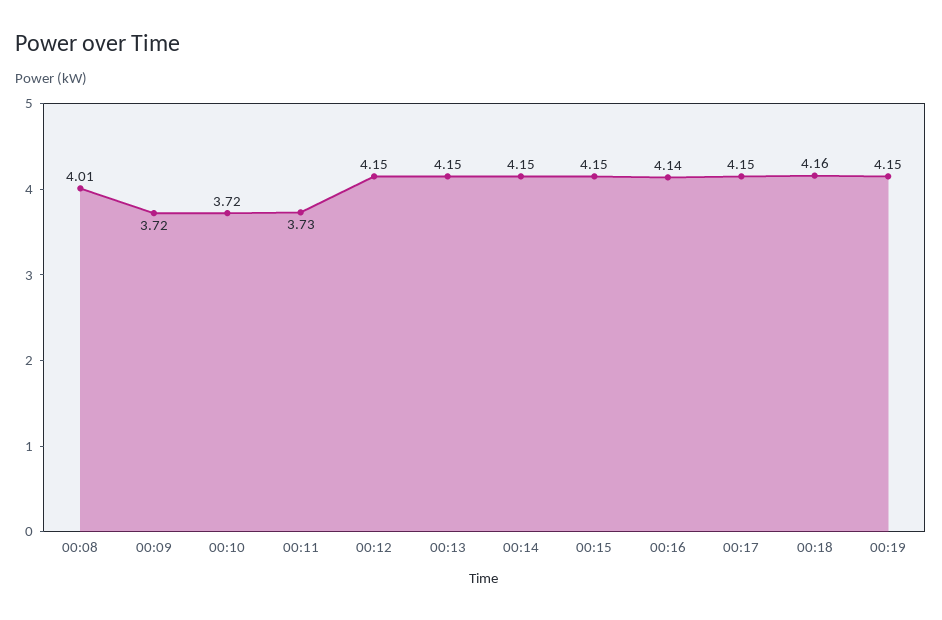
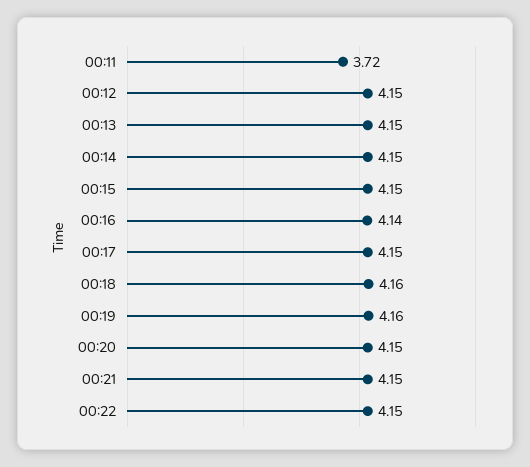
00:08: 4.01 -> none
00:09: 3.72 -> none
00:10: 3.72 -> none
00:11: 3.73 -> 3.72
00:19: 4.15 -> 4.16
00:20: none -> 4.15
00:21: none -> 4.15
00:22: none -> 4.15

